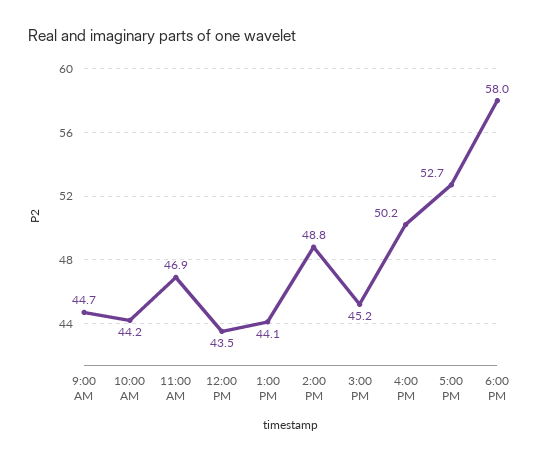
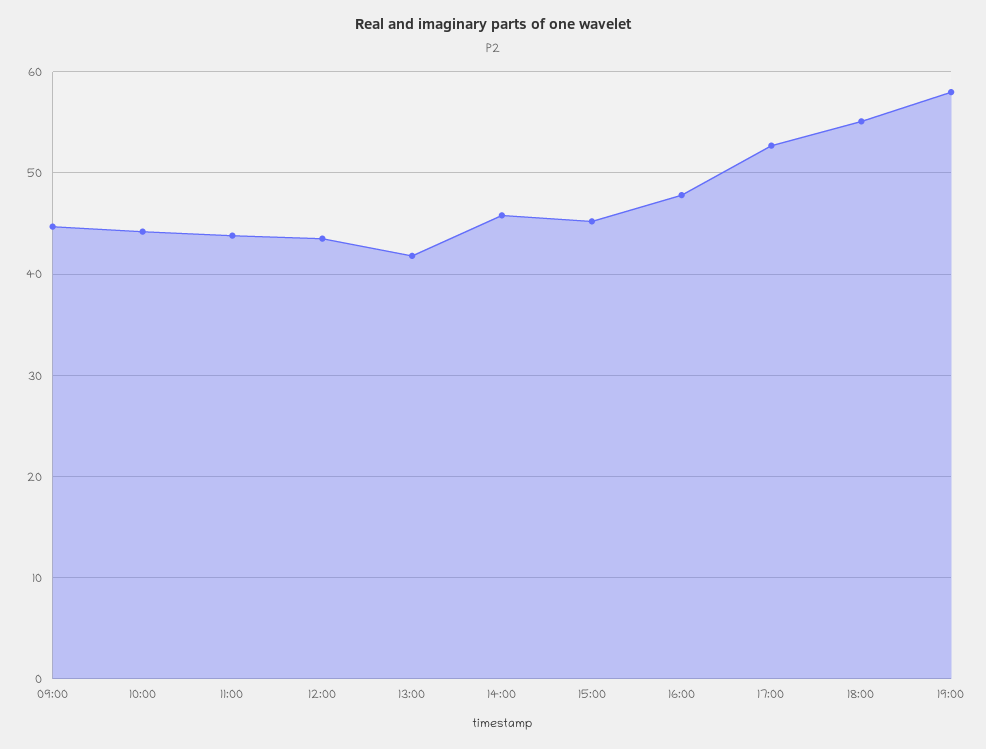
11:00 AM: 46.9 -> 44
1:00 PM: 44.1 -> 42
2:00 PM: 48.8 -> 46
4:00 PM: 50.2 -> 48
6:00 PM: 58 -> 55
19:00: none -> 58

